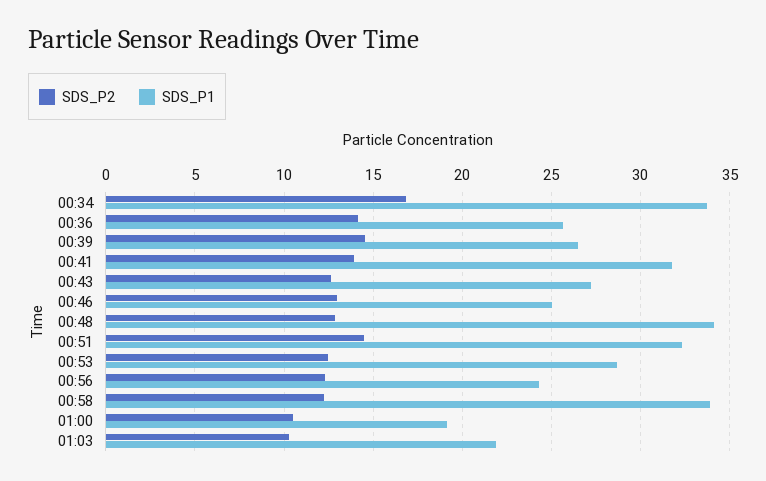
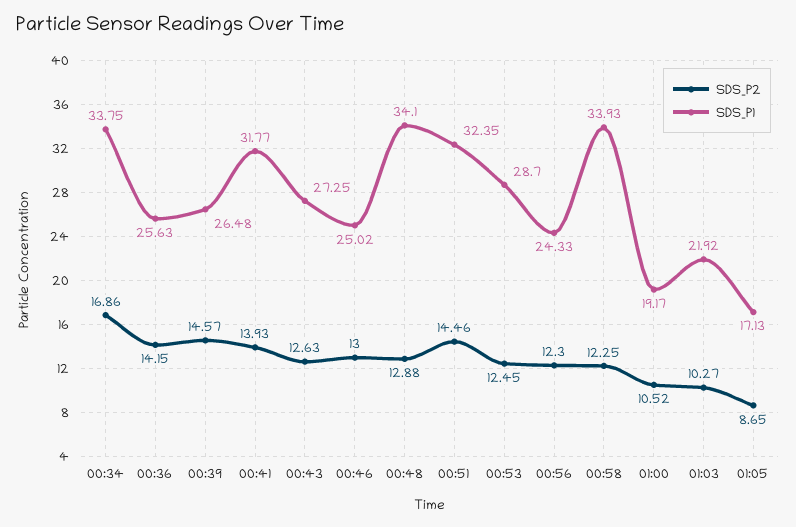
SDS_P2, 01:05: none -> 8.65
SDS_P1, 01:05: none -> 17.13

